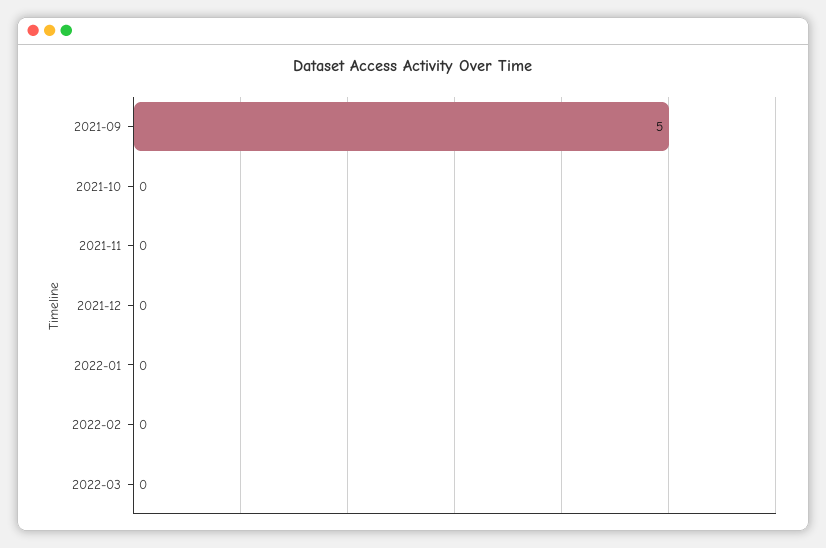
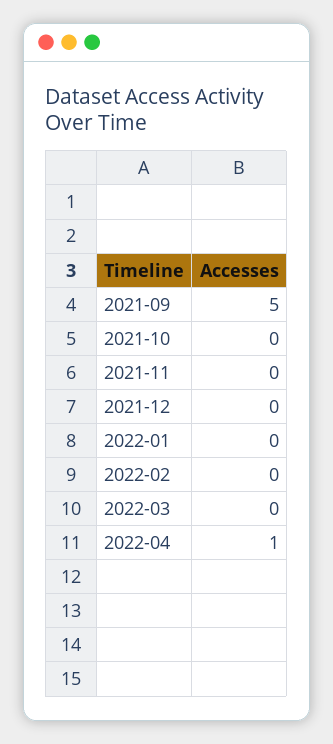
2022-04: none -> 1

